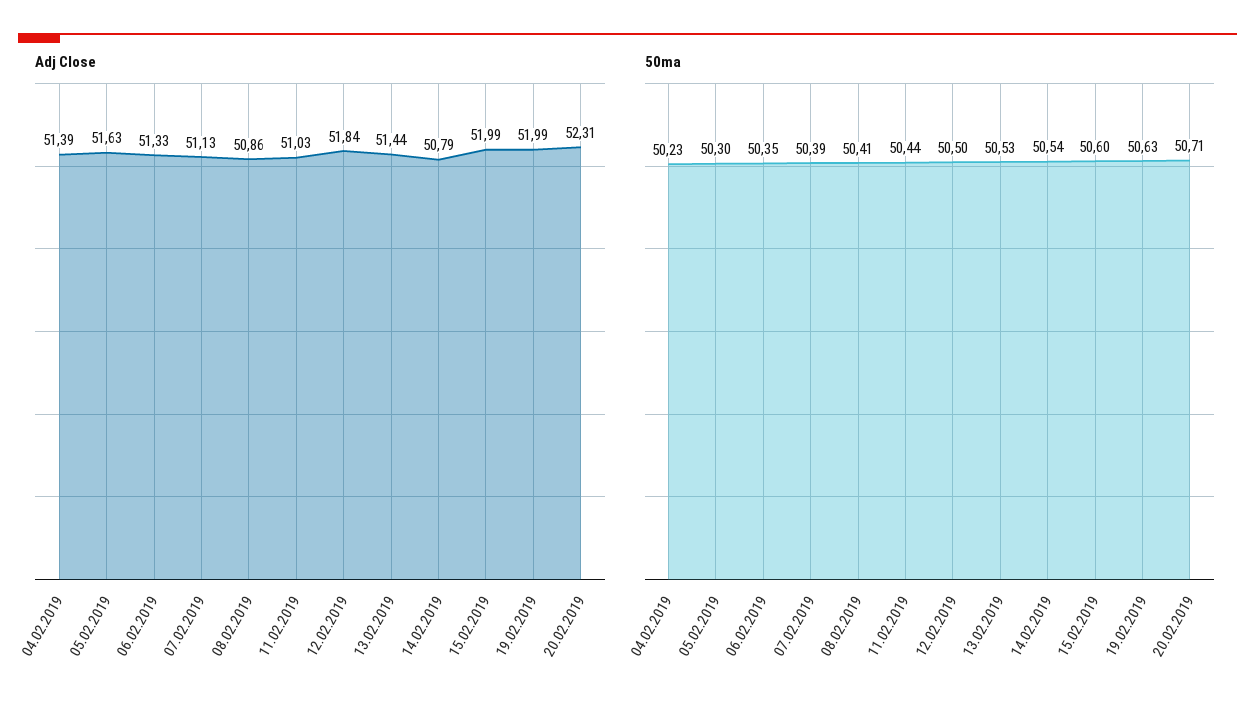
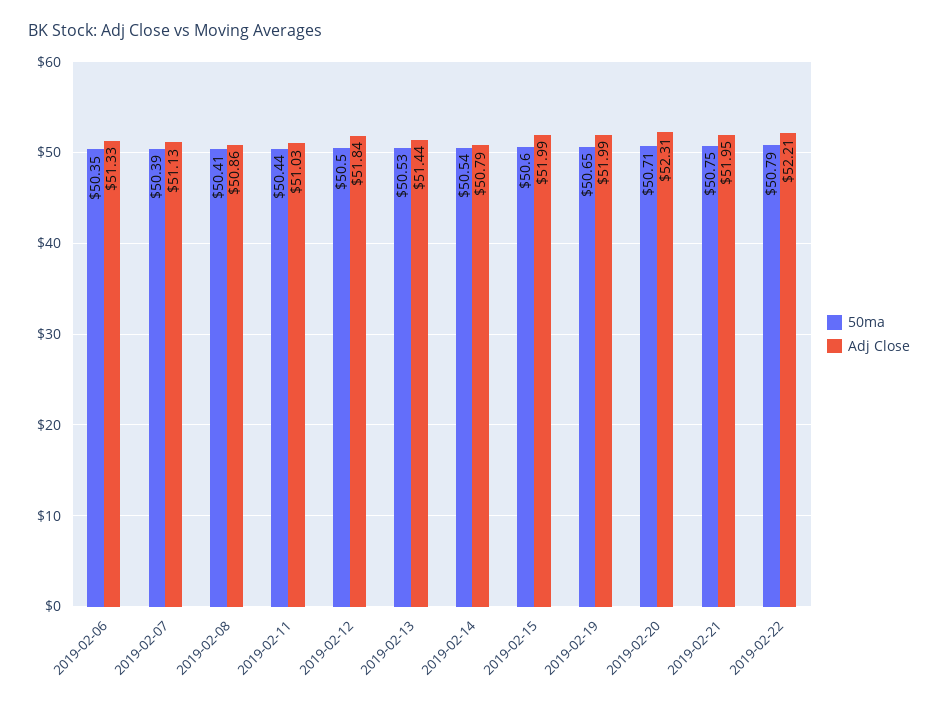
Adj Close, 04.02.2019: 51.39 -> none
Adj Close, 05.02.2019: 51.63 -> none
50ma, 04.02.2019: 50.23 -> none
50ma, 05.02.2019: 50.3 -> none
50ma, 19.02.2019: 50.63 -> 50.65
50ma, 2019-02-21: none -> 50.75
Adj Close, 2019-02-21: none -> 51.95
50ma, 2019-02-22: none -> 50.79
Adj Close, 2019-02-22: none -> 52.21

